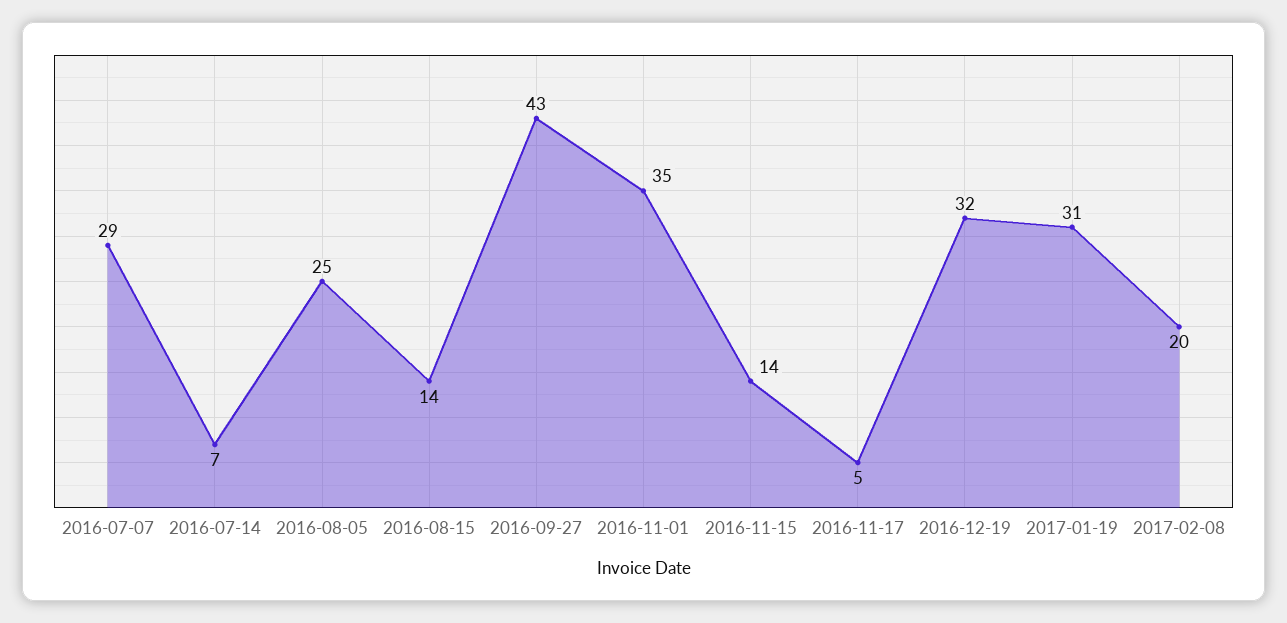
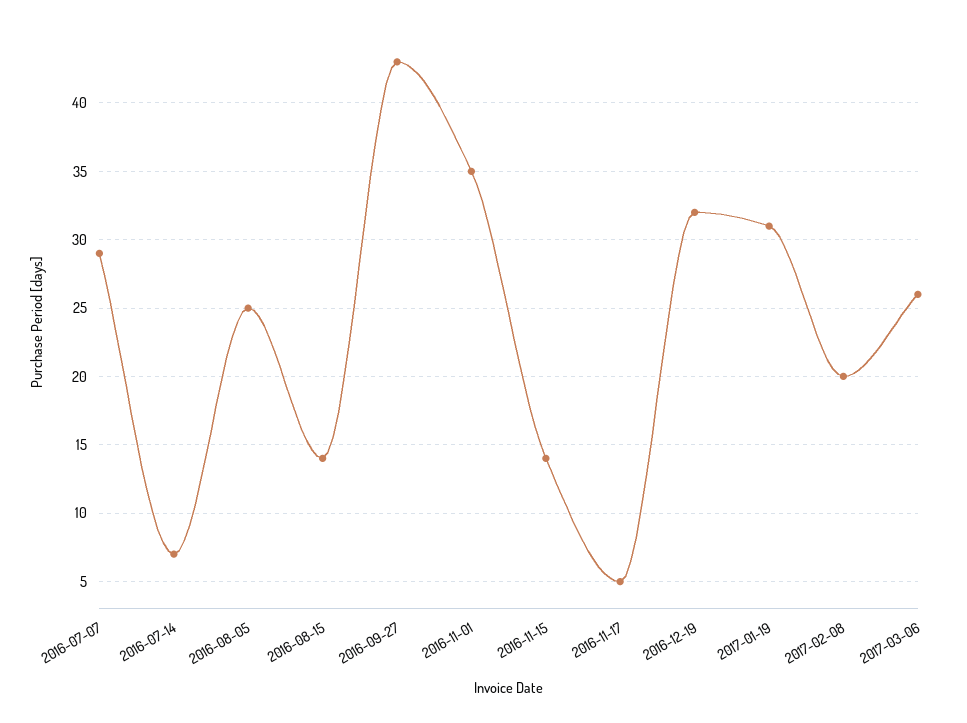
2017-03-06: none -> 26

